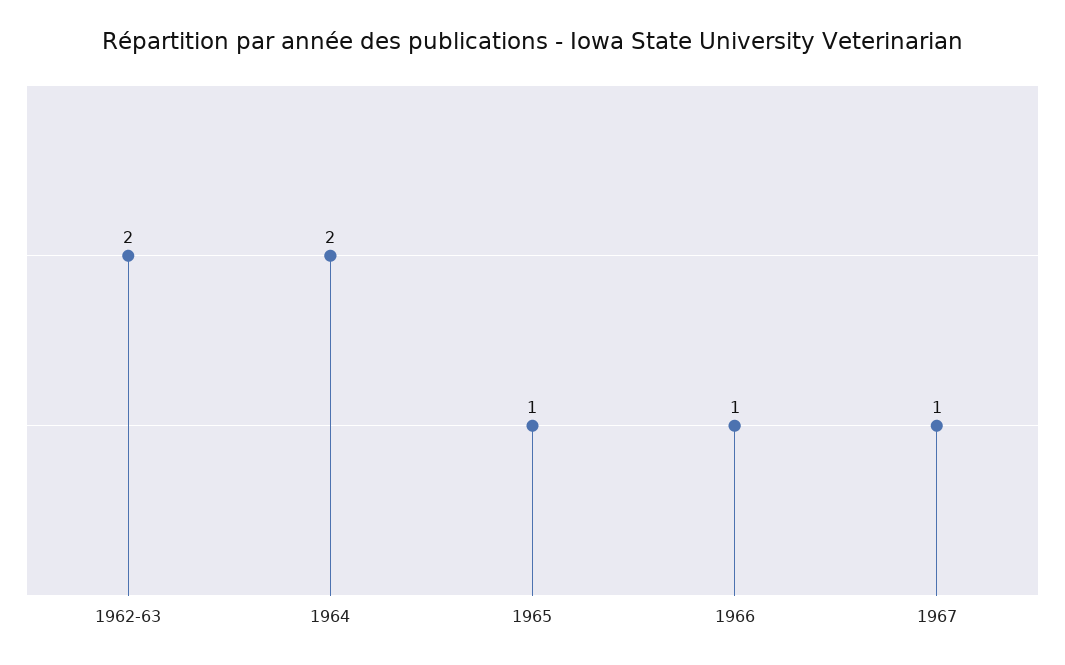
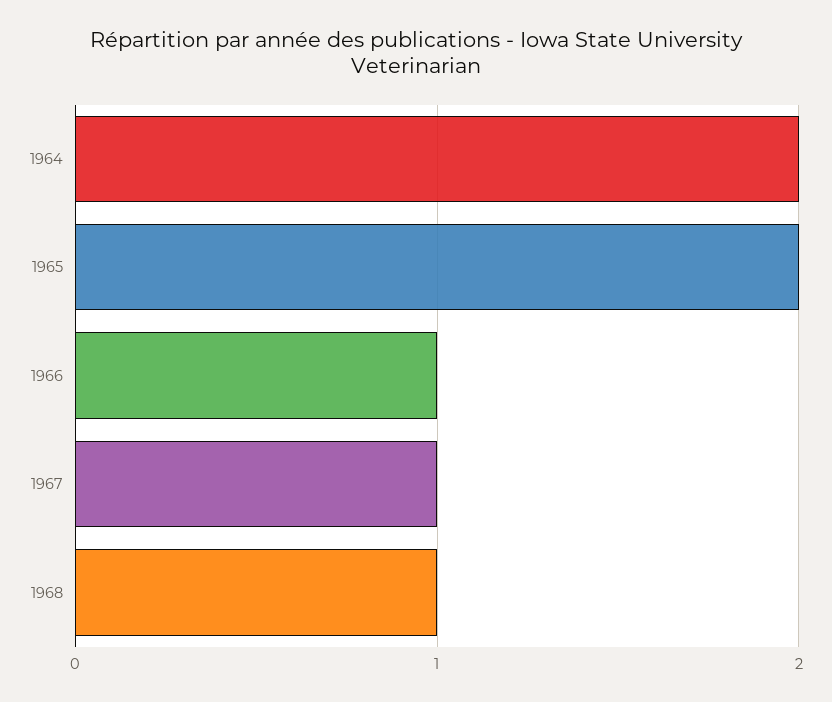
1962-63: 2 -> none
1965: 1 -> 2
1968: none -> 1

